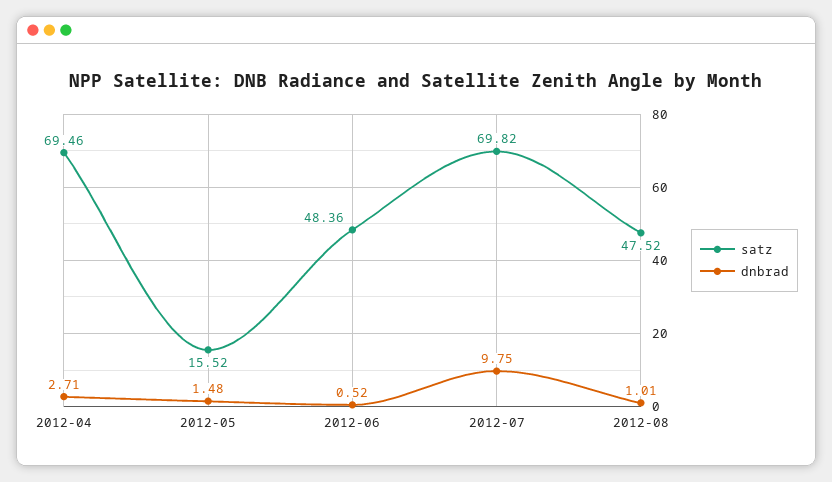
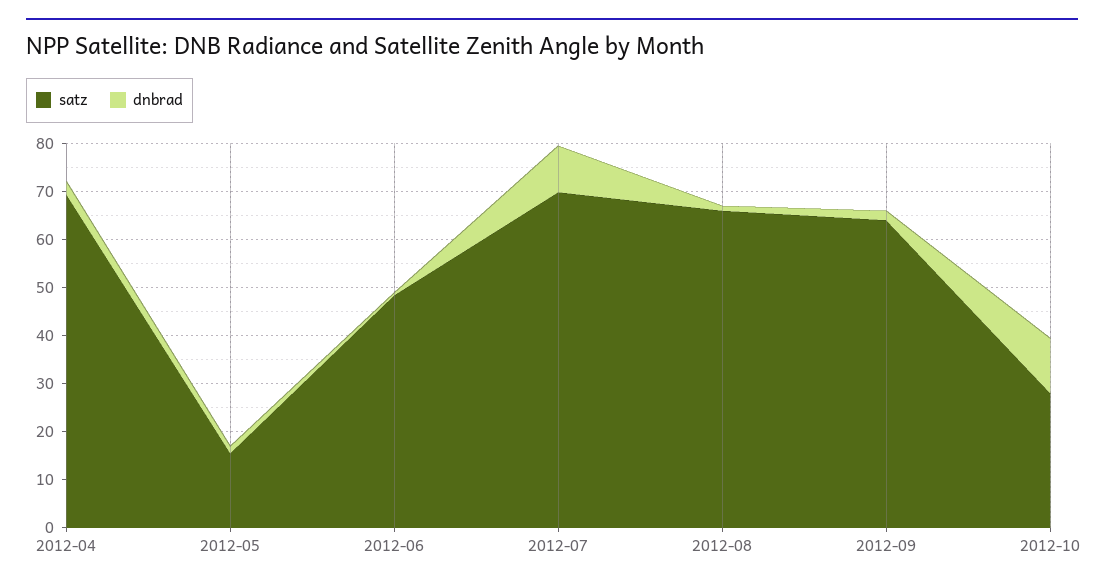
satz, 2012-08: 47.52 -> 66
satz, 2012-09: none -> 64
dnbrad, 2012-09: none -> 2
satz, 2012-10: none -> 28
dnbrad, 2012-10: none -> 12

